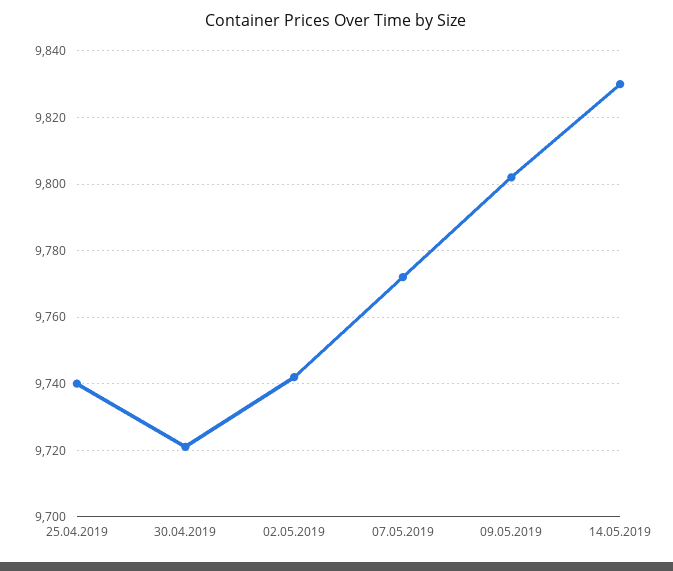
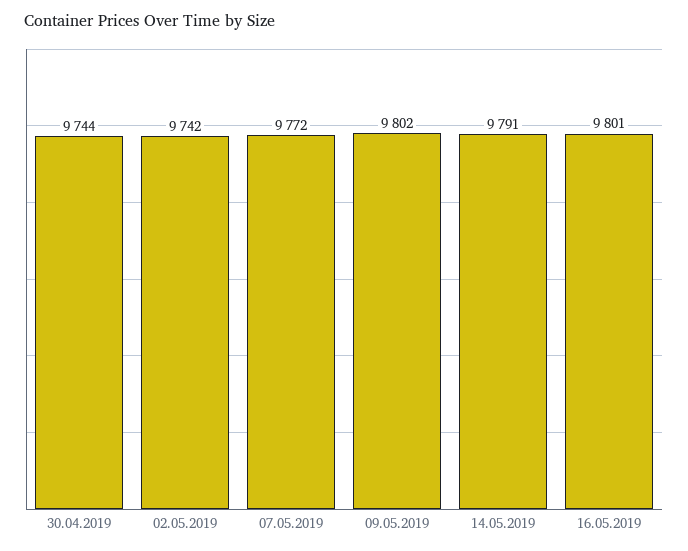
25.04.2019: 9740 -> none
30.04.2019: 9720 -> 9744
14.05.2019: 9830 -> 9791
16.05.2019: none -> 9801

